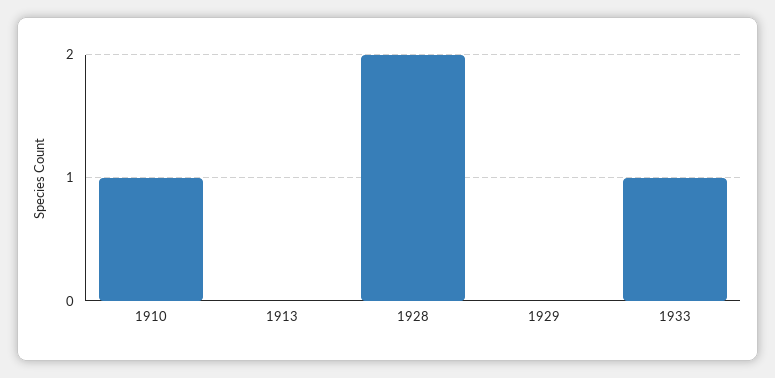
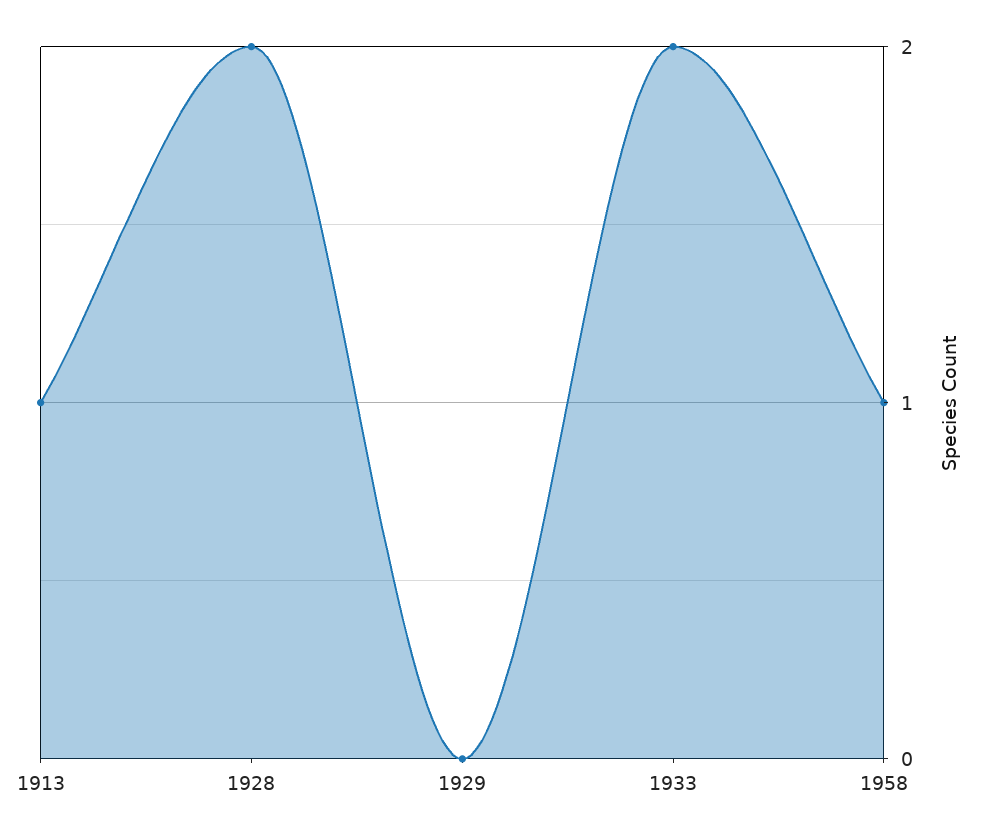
1910: 1 -> none
1913: 0 -> 1
1933: 1 -> 2
1958: none -> 1

